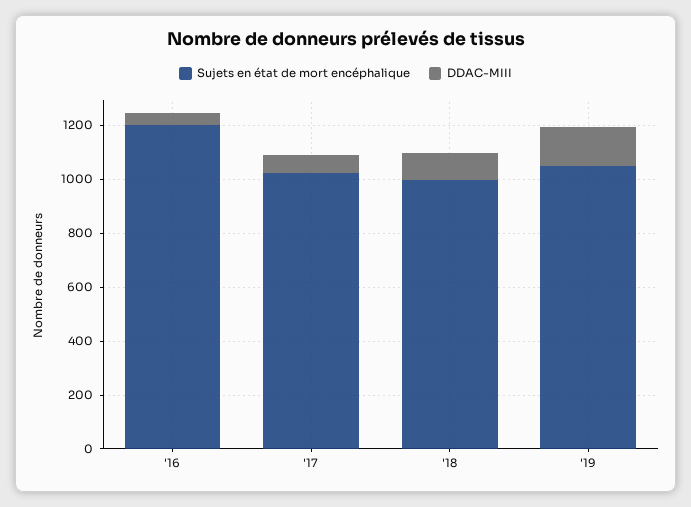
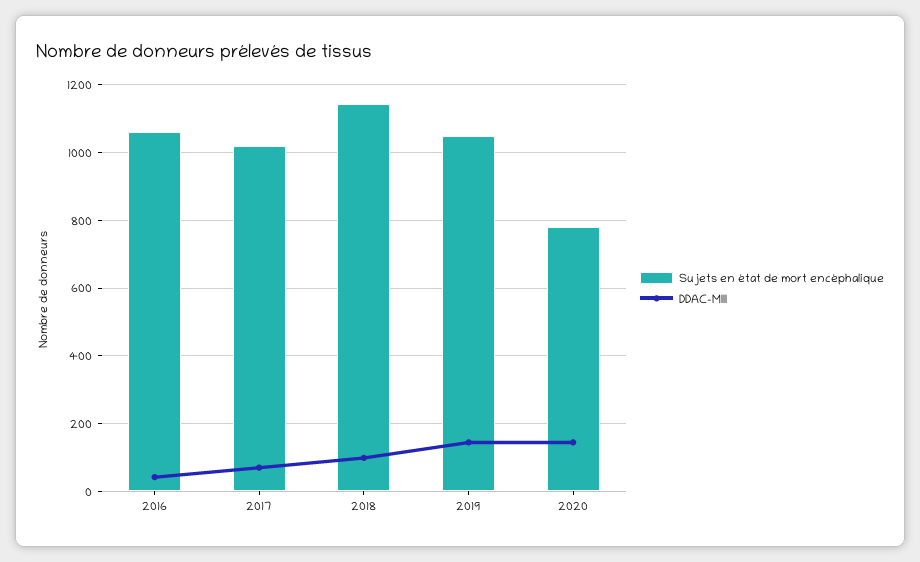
Sujets en état de mort encéphalique, '16: 1200 -> 1060
Sujets en état de mort encéphalique, '18: 1000 -> 1140
Sujets en état de mort encéphalique, 2020: none -> 780
DDAC-MIII, 2020: none -> 140

